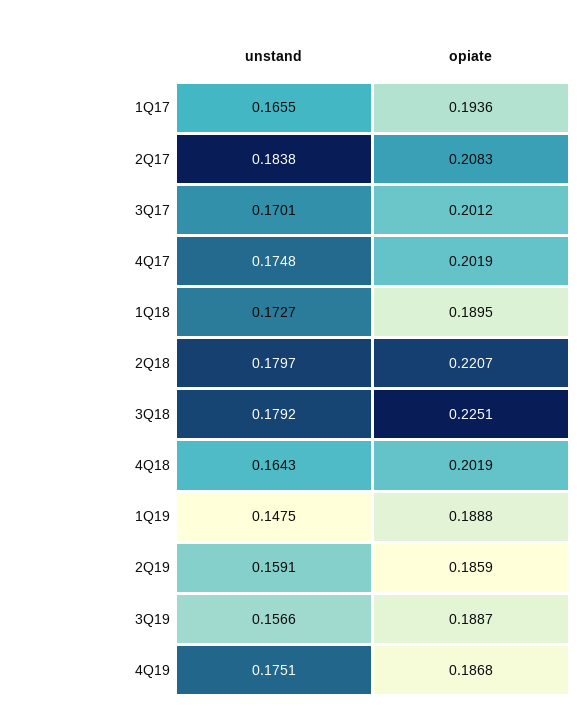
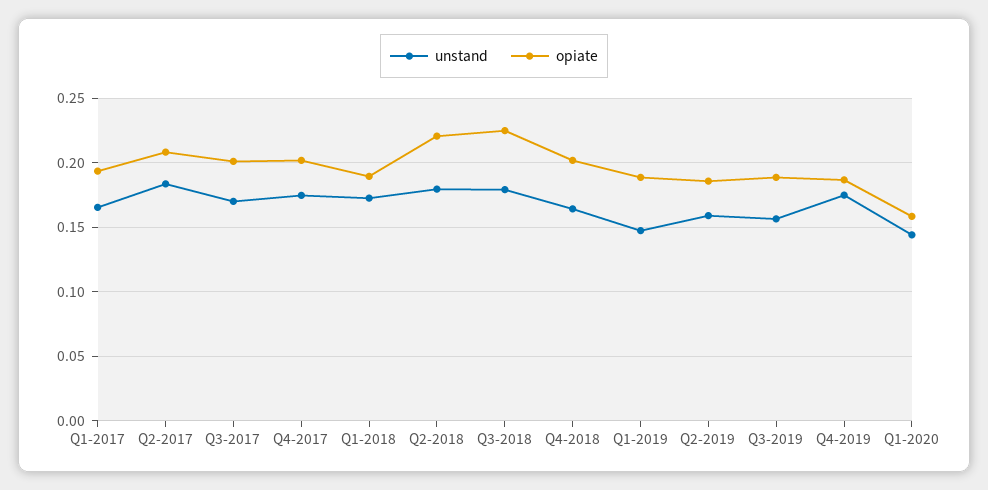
unstand, Q1-2020: none -> 0.145
opiate, Q1-2020: none -> 0.16

